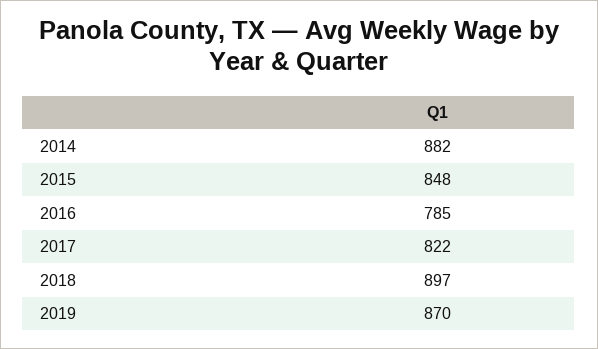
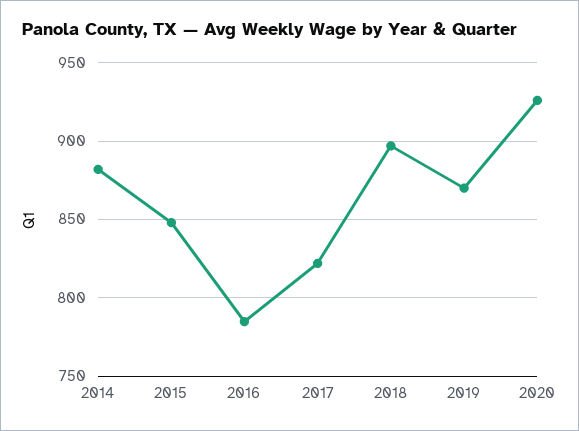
2020: none -> 925

